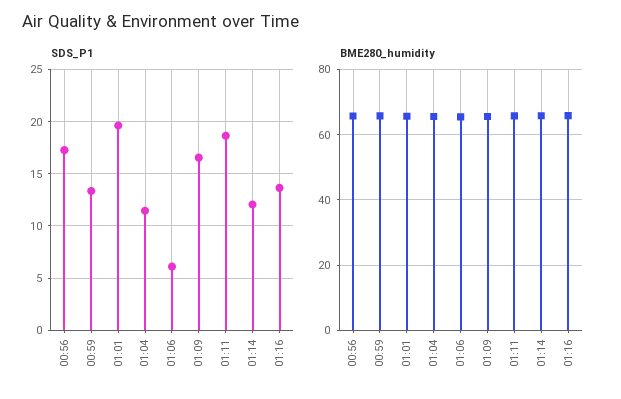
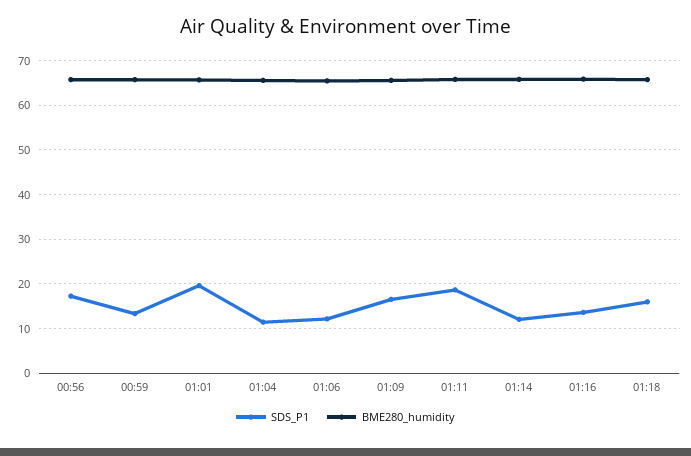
SDS_P1, 01:06: 6 -> 12
SDS_P1, 01:18: none -> 16
BME280_humidity, 01:18: none -> 66

